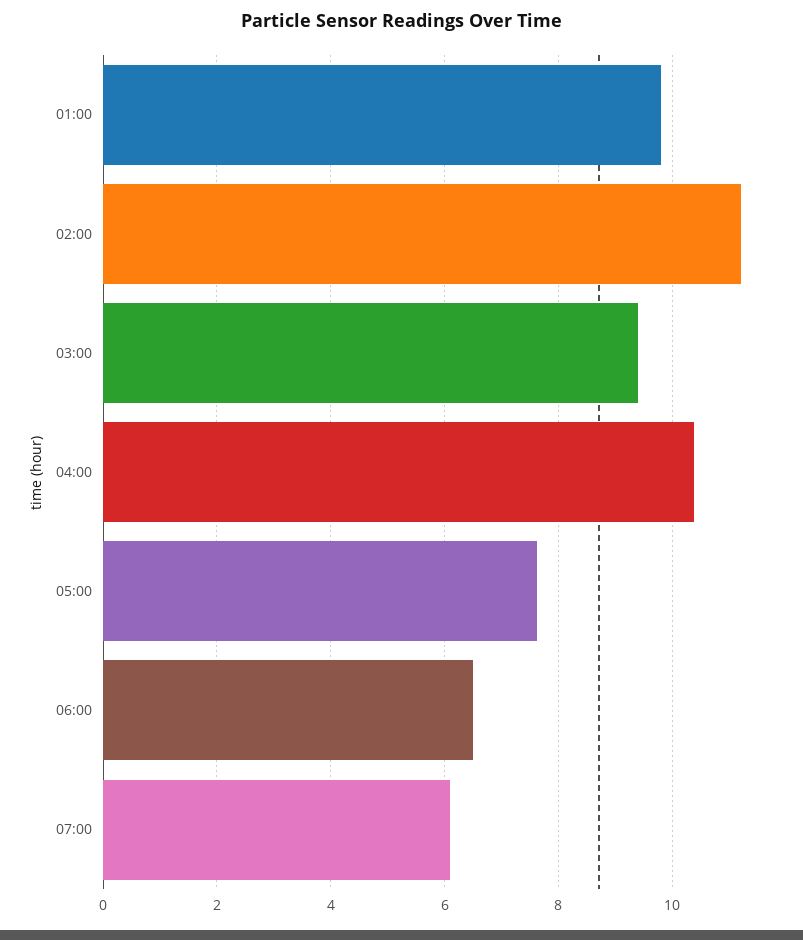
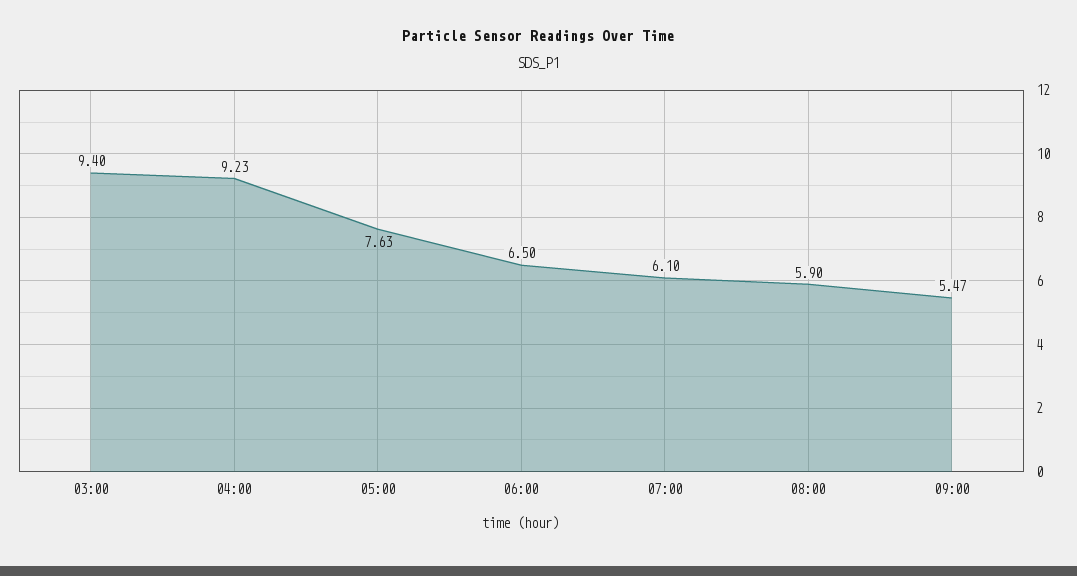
01:00: 9.8 -> none
02:00: 11.2 -> none
04:00: 10.4 -> 9.23
08:00: none -> 5.9
09:00: none -> 5.47

